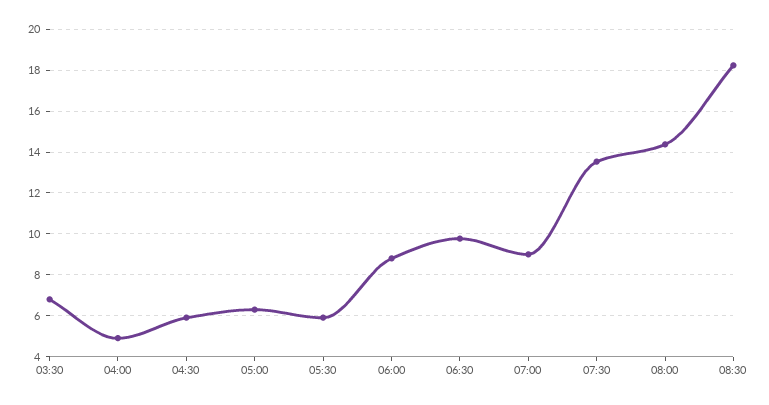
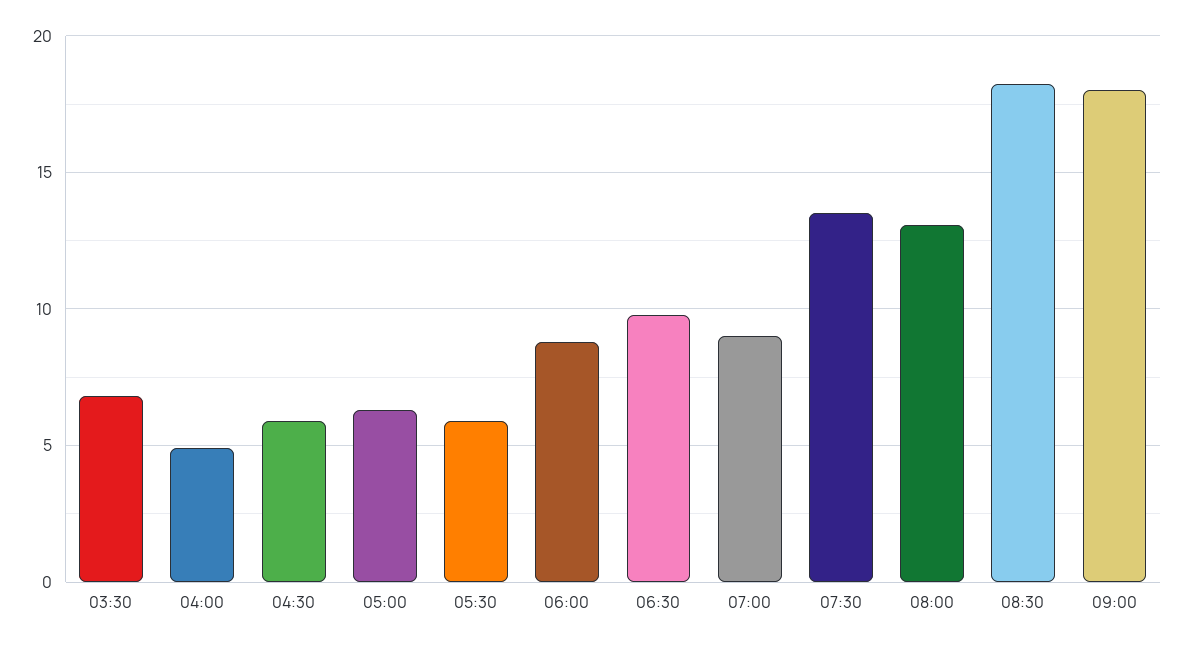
08:00: 14.5 -> 13
09:00: none -> 18

